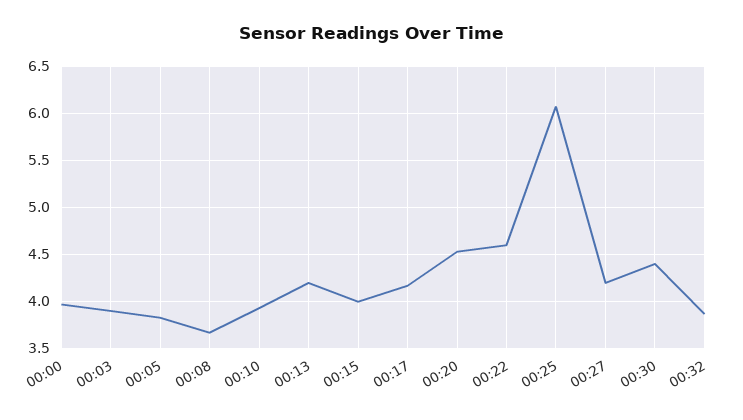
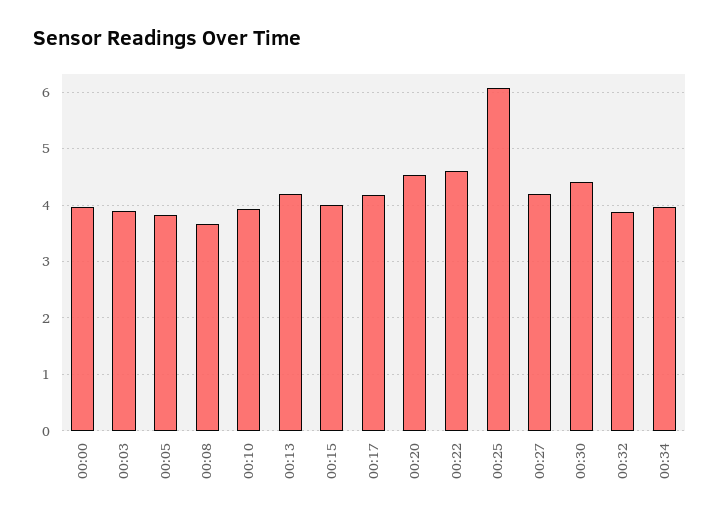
00:34: none -> 4

